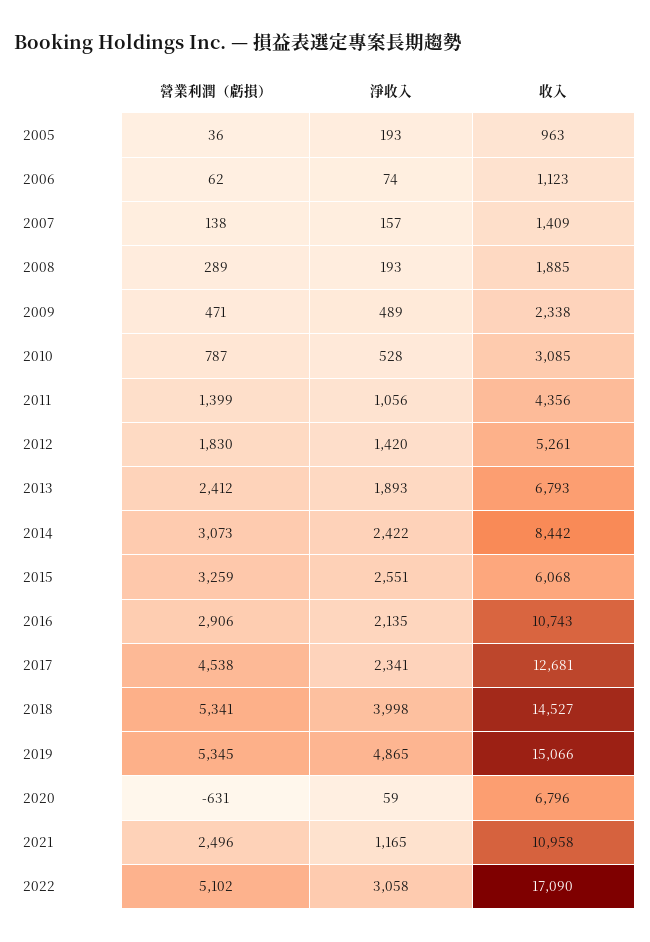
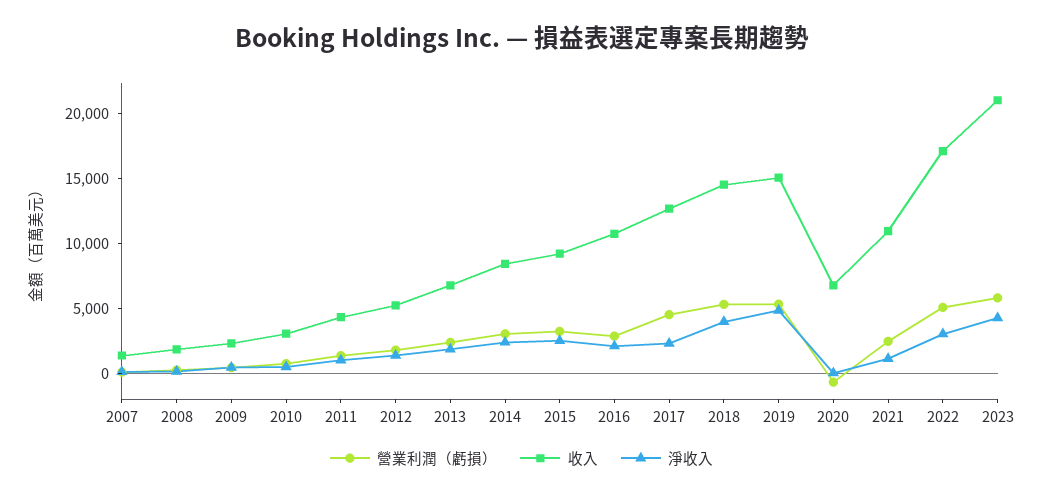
營業利潤（虧損）, 2005: 36 -> none
淨收入, 2005: 193 -> none
收入, 2005: 963 -> none
營業利潤（虧損）, 2006: 62 -> none
淨收入, 2006: 74 -> none
收入, 2006: 1123 -> none
收入, 2015: 6068 -> 9000
營業利潤（虧損）, 2023: none -> 6000
收入, 2023: none -> 21000
淨收入, 2023: none -> 4000

